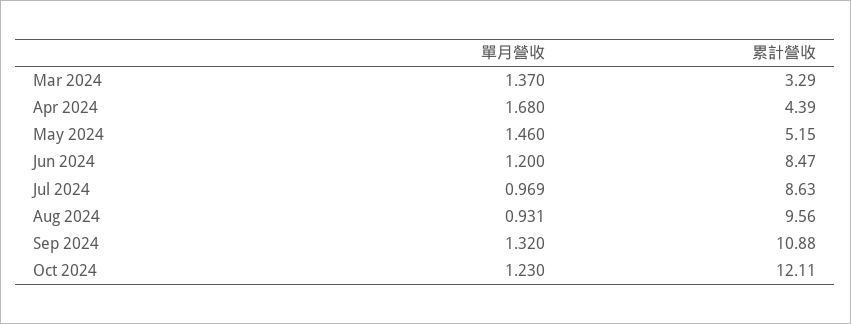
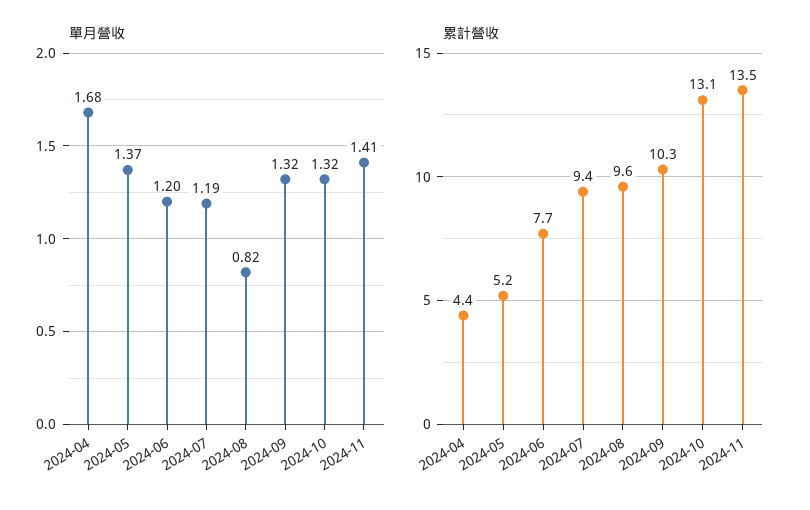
單月營收, Mar 2024: 1.37 -> none
累計營收, Mar 2024: 3.29 -> none
單月營收, May 2024: 1.46 -> 1.37
累計營收, Jun 2024: 8.47 -> 7.7
單月營收, Jul 2024: 0.969 -> 1.19
累計營收, Jul 2024: 8.63 -> 9.4
單月營收, Aug 2024: 0.931 -> 0.82
累計營收, Sep 2024: 10.88 -> 10.3
單月營收, Oct 2024: 1.23 -> 1.32
累計營收, Oct 2024: 12.11 -> 13.1
單月營收, 2024-11: none -> 1.41
累計營收, 2024-11: none -> 13.5

